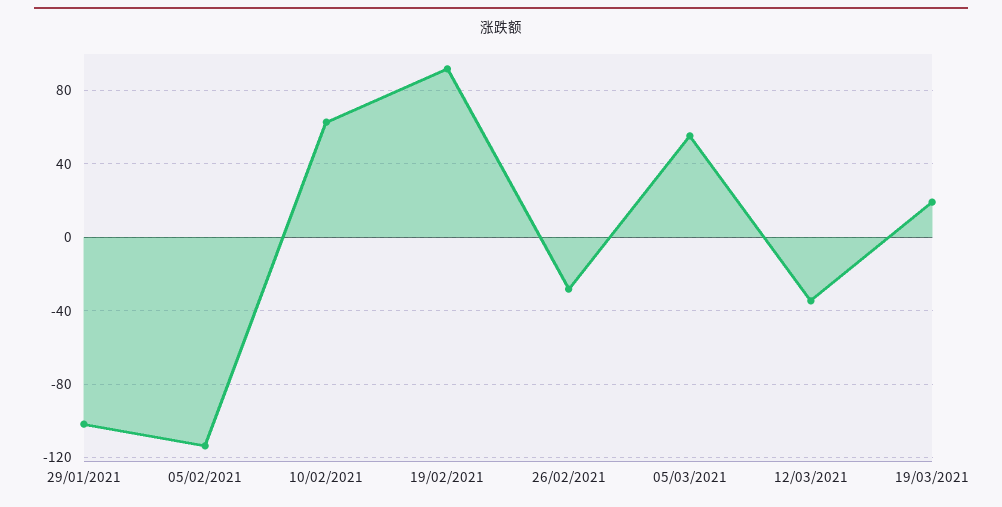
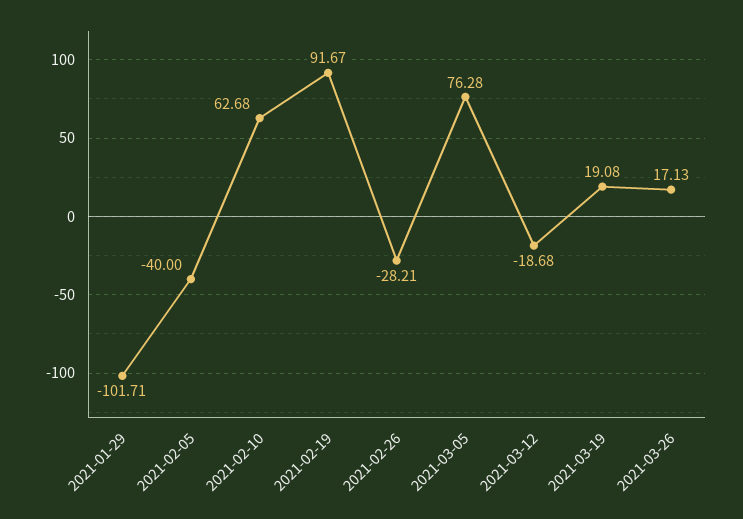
05/02/2021: -115 -> -40
05/03/2021: 55 -> 76.28
12/03/2021: -35 -> -18.68
2021-03-26: none -> 17.13

